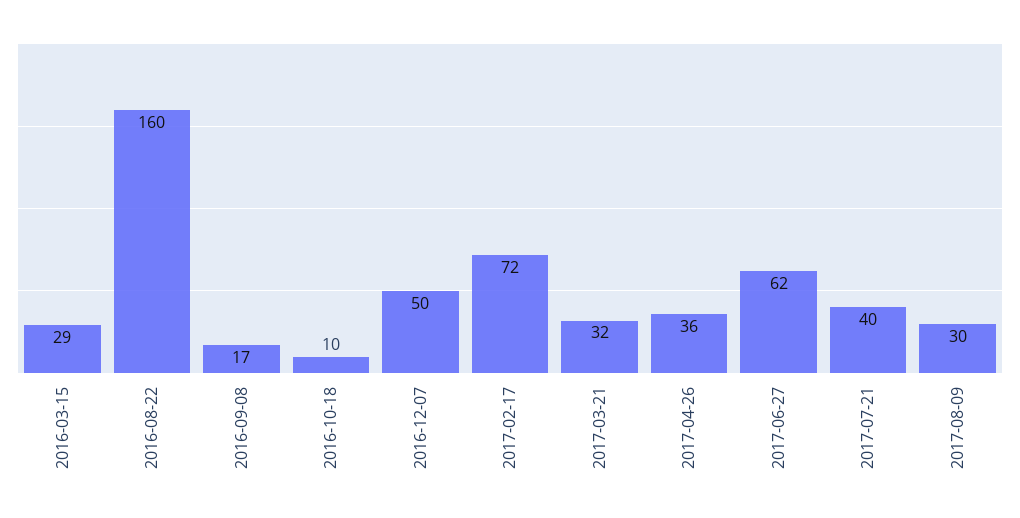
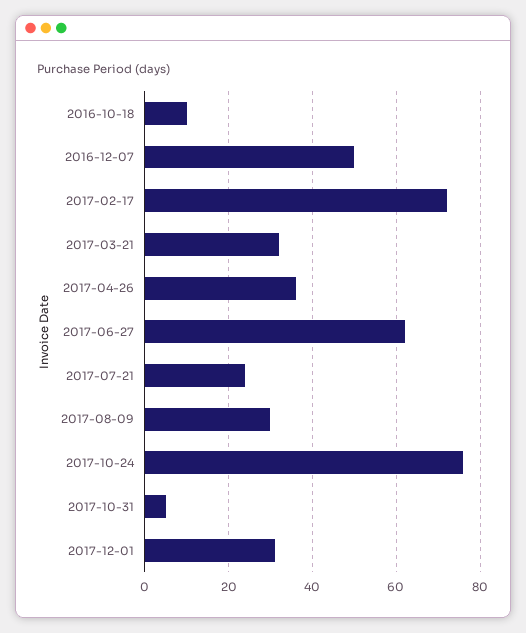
2016-03-15: 29 -> none
2016-08-22: 160 -> none
2016-09-08: 17 -> none
2017-07-21: 40 -> 25
2017-10-24: none -> 75
2017-10-31: none -> 5
2017-12-01: none -> 30

